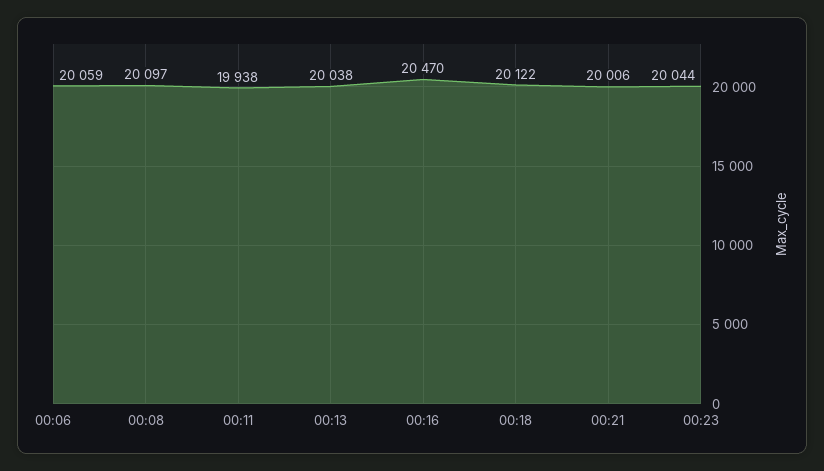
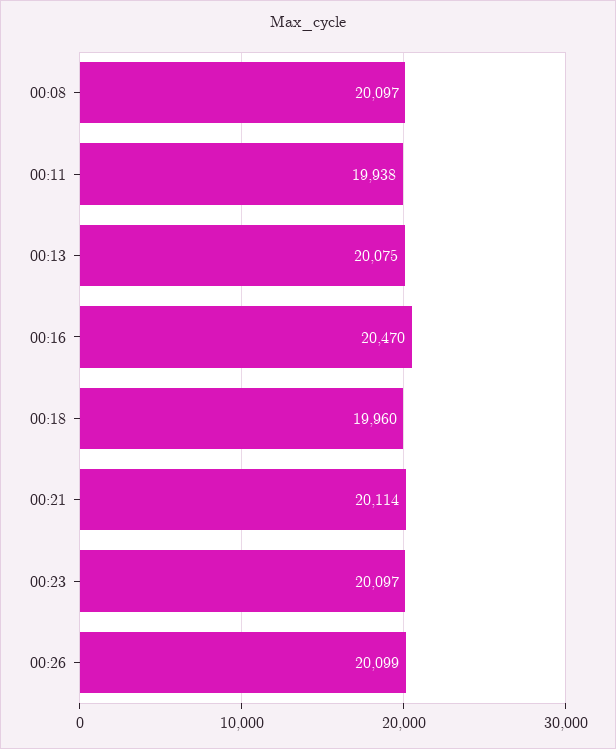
00:06: 20059 -> none
00:13: 20038 -> 20075
00:18: 20122 -> 19960
00:21: 20006 -> 20114
00:23: 20044 -> 20097
00:26: none -> 20099

